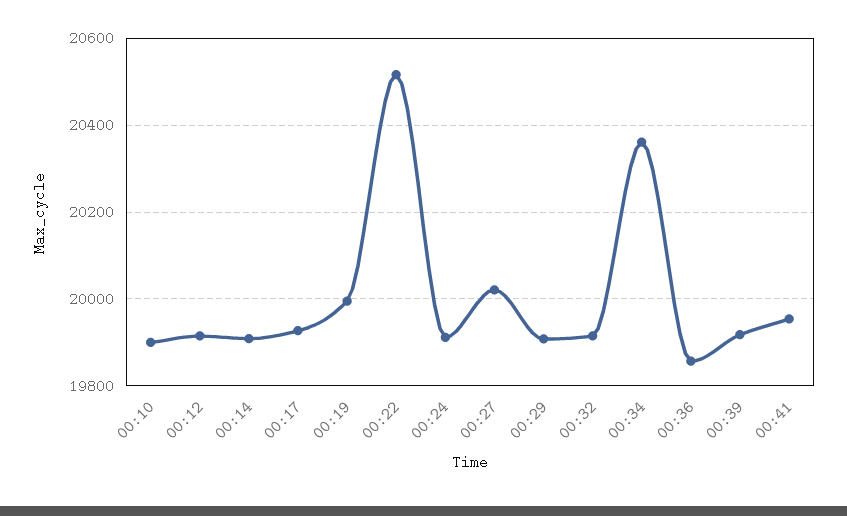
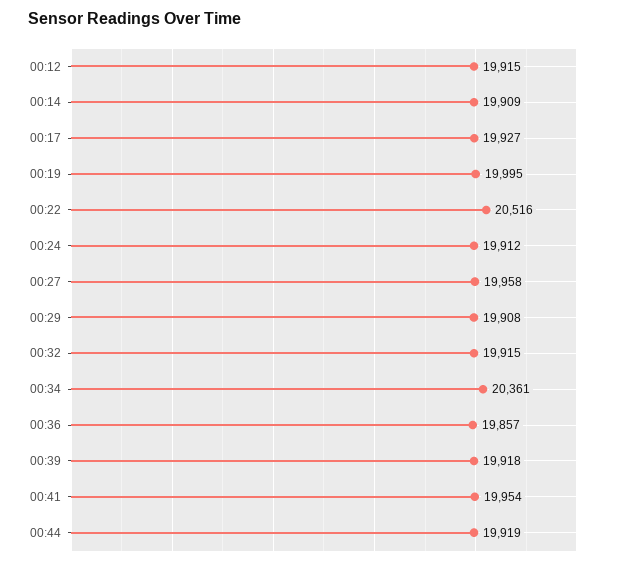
00:10: 19900 -> none
00:27: 20020 -> 19958
00:44: none -> 19919

